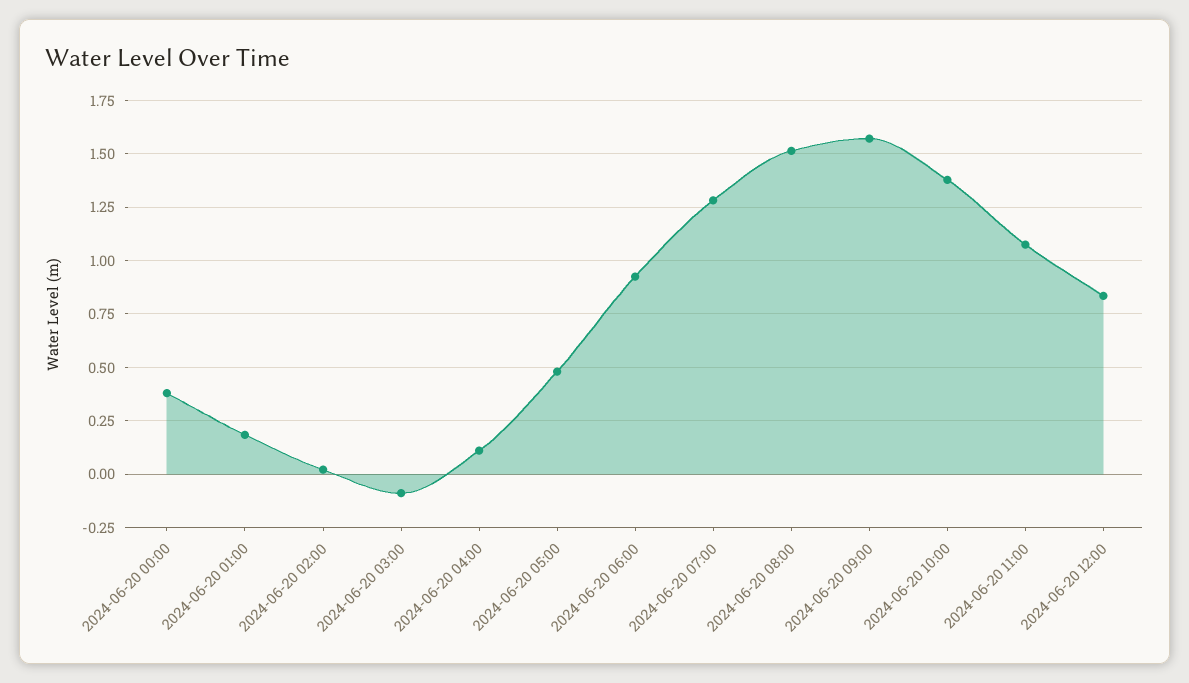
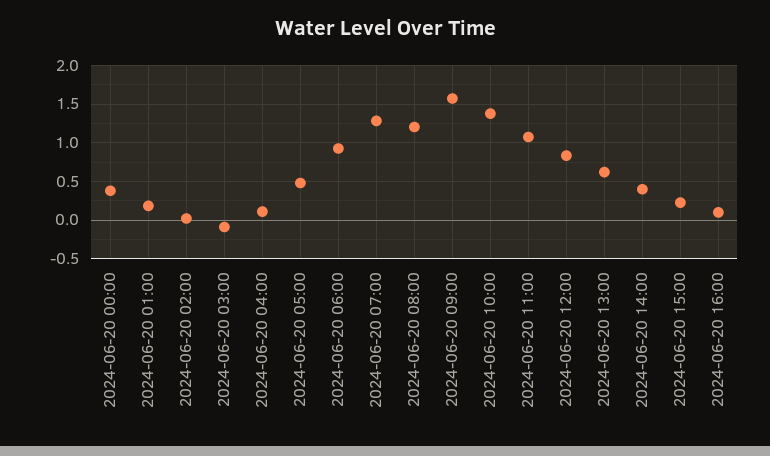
2024-06-20 08:00: 1.5 -> 1.2
2024-06-20 13:00: none -> 0.6
2024-06-20 14:00: none -> 0.4
2024-06-20 15:00: none -> 0.2
2024-06-20 16:00: none -> 0.1

